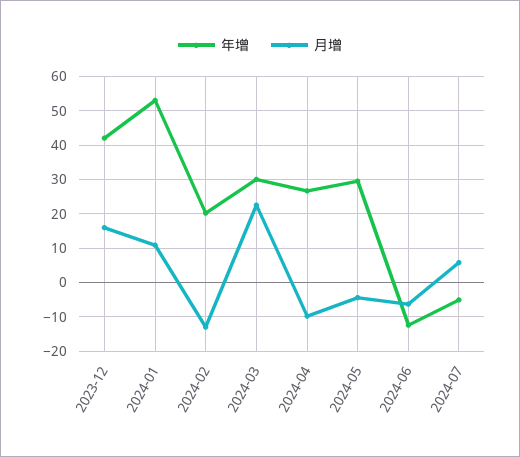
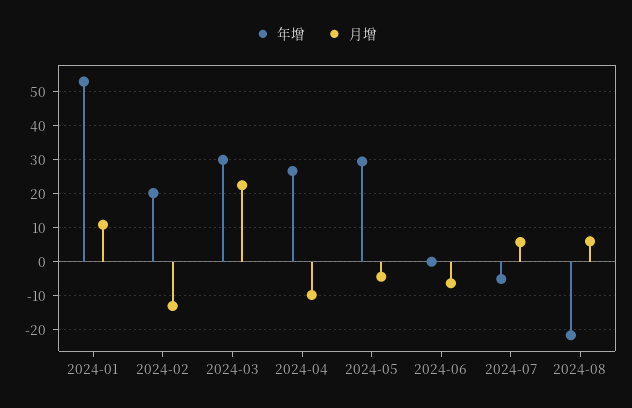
年增, 2023-12: 42 -> none
月增, 2023-12: 16 -> none
年增, 2024-06: -12 -> 0
年增, 2024-08: none -> -22
月增, 2024-08: none -> 6

